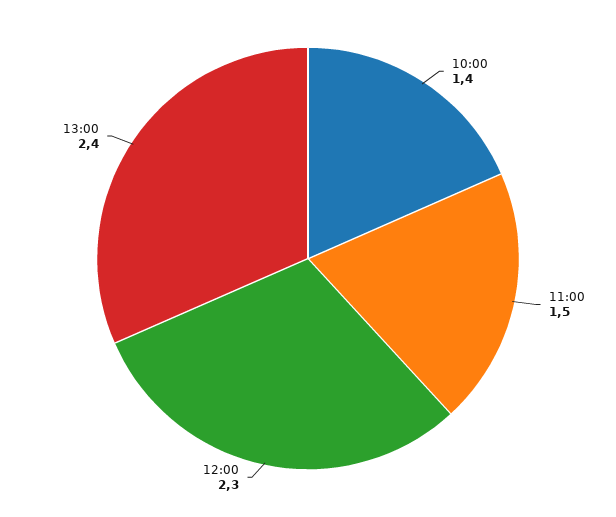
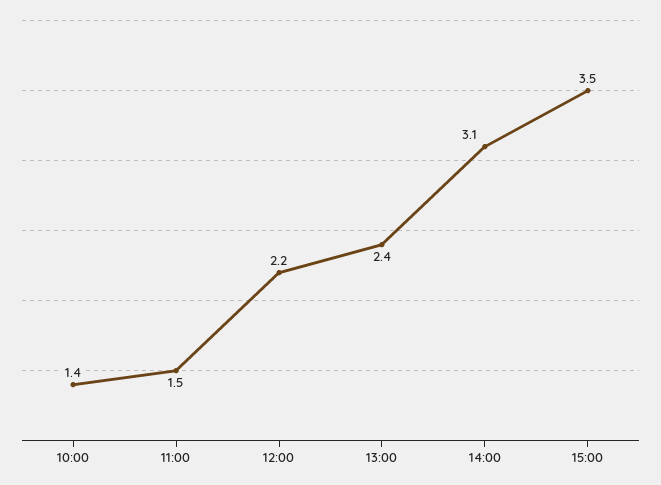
12:00: 2.3 -> 2.2
14:00: none -> 3.1
15:00: none -> 3.5

